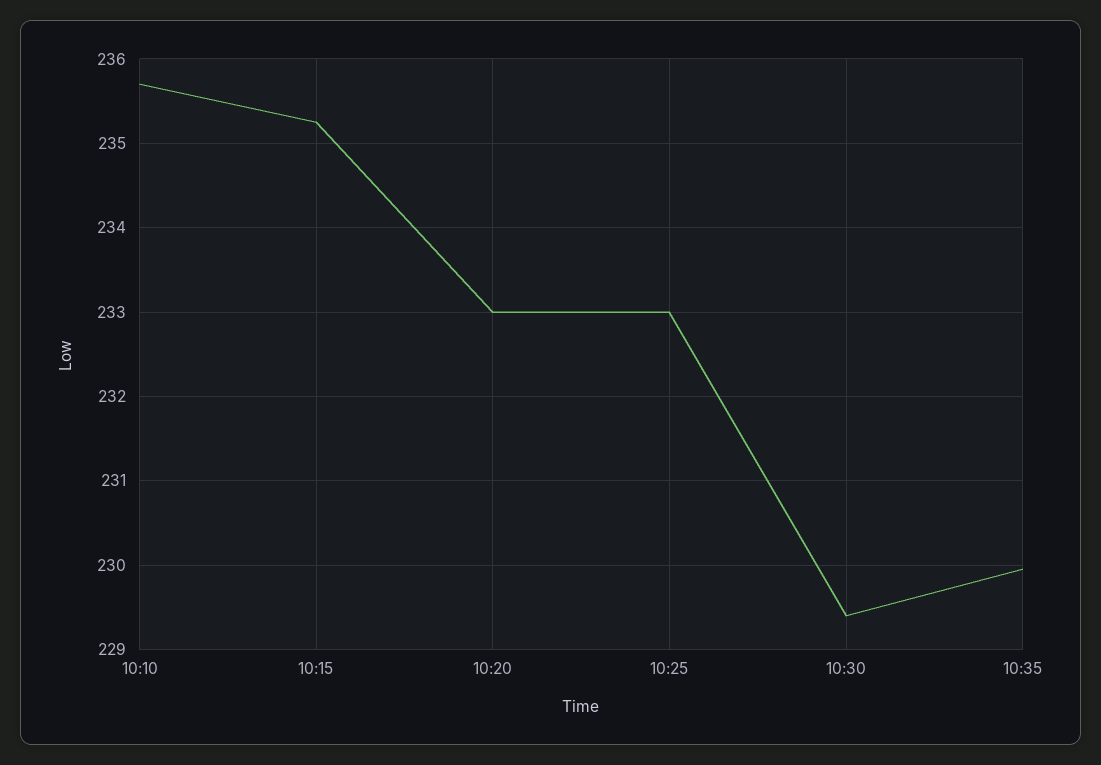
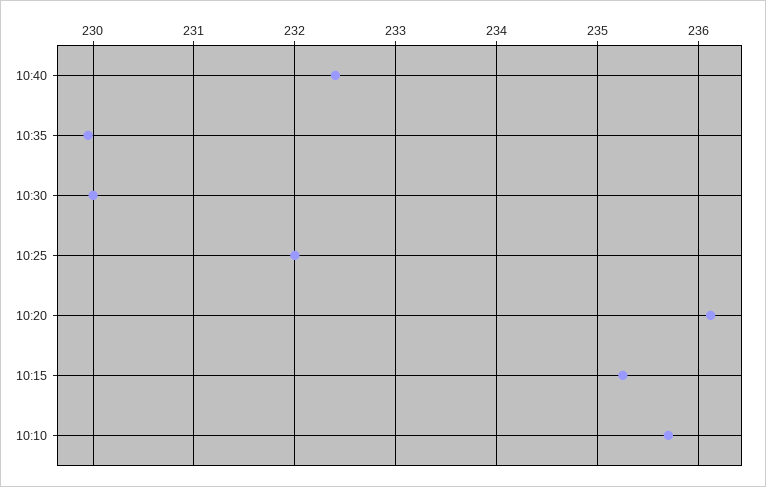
10:20: 233 -> 236.1
10:25: 233 -> 232
10:30: 229.4 -> 230
10:40: none -> 232.4

